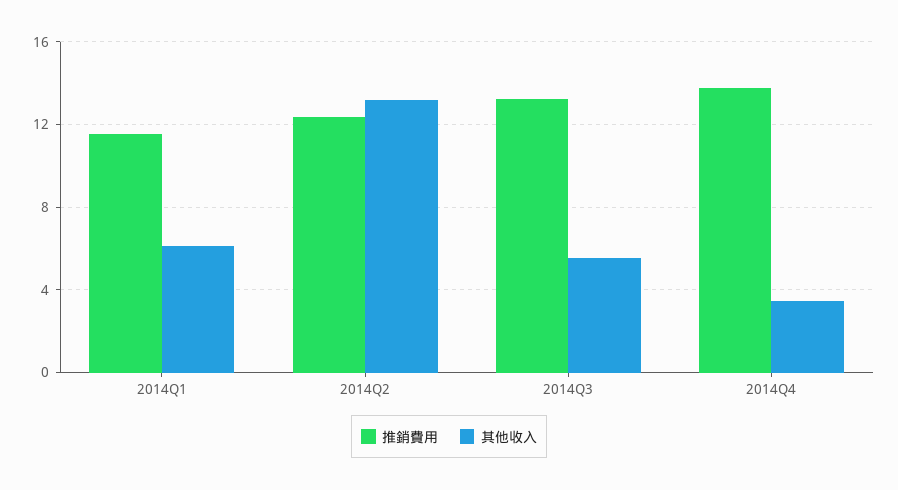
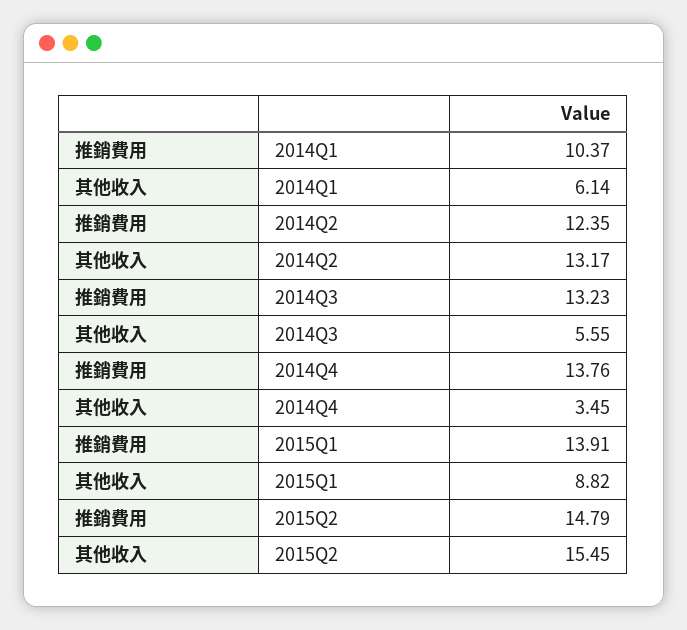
推銷費用, 2014Q1: 11.5 -> 10.37
推銷費用, 2015Q1: none -> 13.91
其他收入, 2015Q1: none -> 8.82
推銷費用, 2015Q2: none -> 14.79
其他收入, 2015Q2: none -> 15.45

